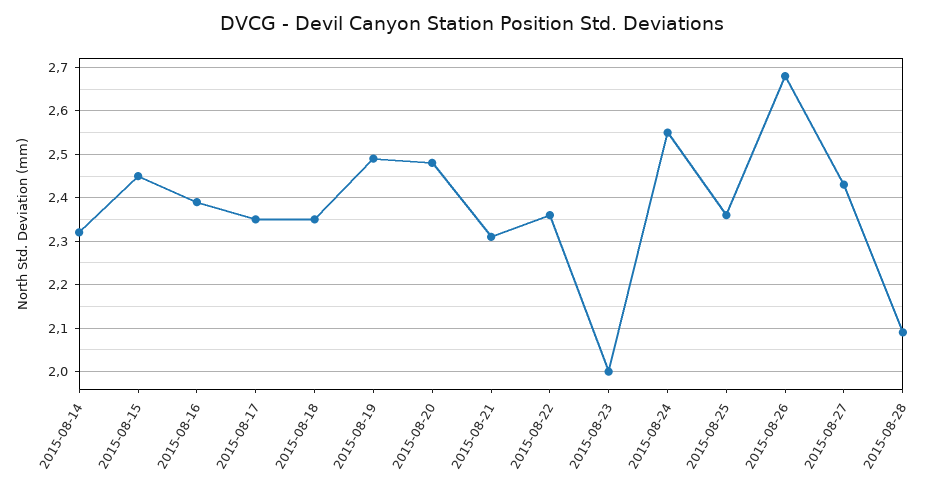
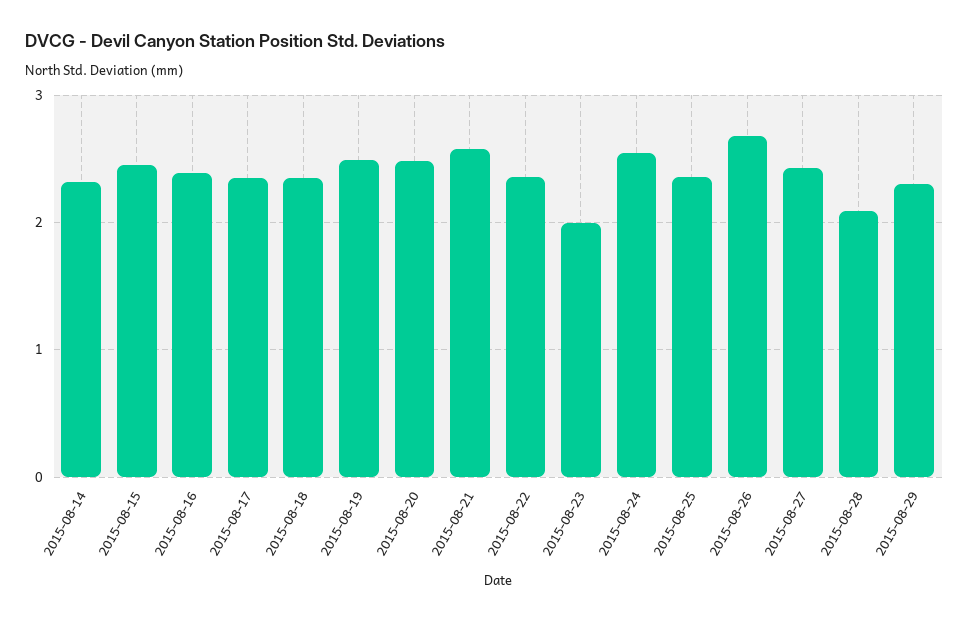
2015-08-21: 2.3 -> 2.6
2015-08-29: none -> 2.3

